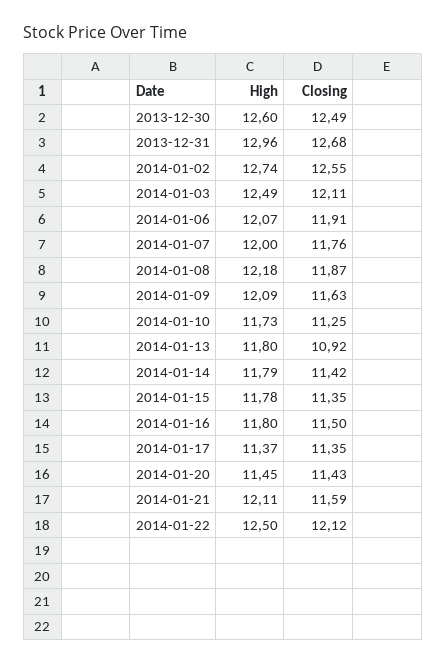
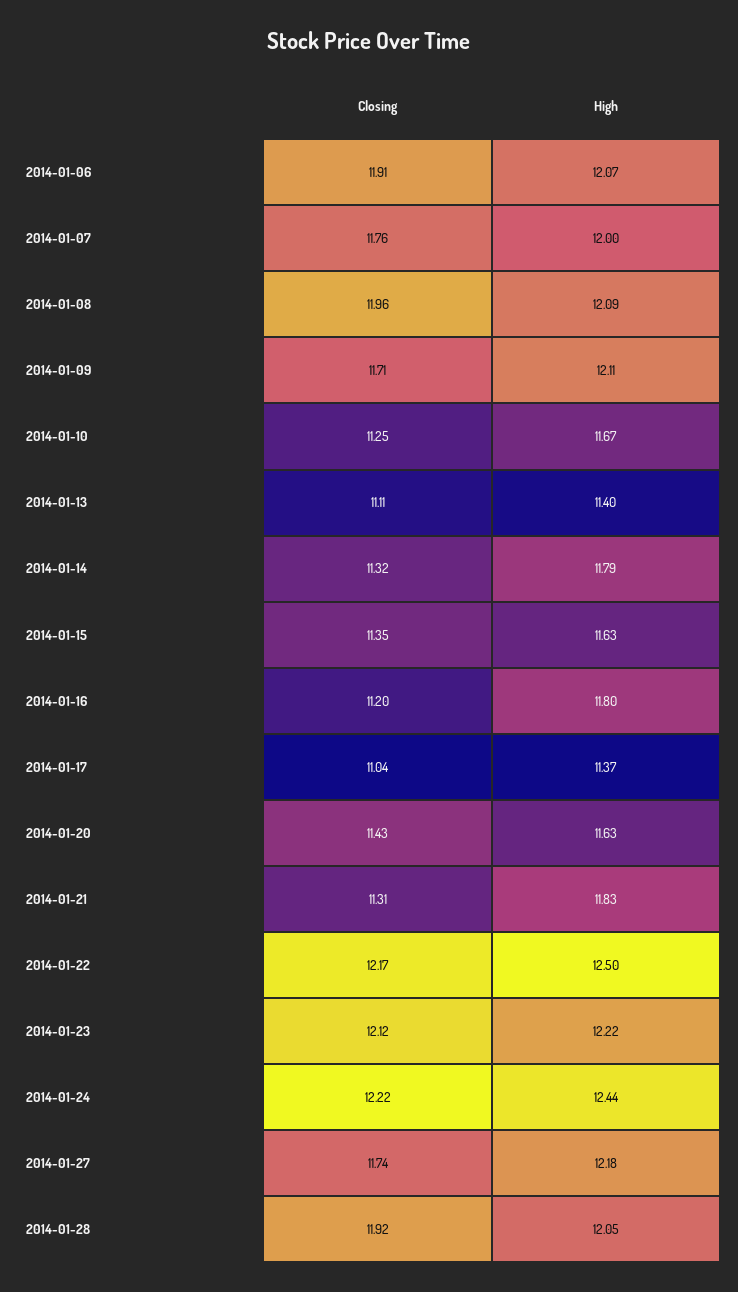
High, 2013-12-30: 12.6 -> none
Closing, 2013-12-30: 12.49 -> none
High, 2013-12-31: 12.96 -> none
Closing, 2013-12-31: 12.68 -> none
High, 2014-01-02: 12.74 -> none
Closing, 2014-01-02: 12.55 -> none
High, 2014-01-03: 12.49 -> none
Closing, 2014-01-03: 12.11 -> none
High, 2014-01-08: 12.18 -> 12.09
Closing, 2014-01-08: 11.87 -> 11.96
High, 2014-01-09: 12.09 -> 12.11
Closing, 2014-01-09: 11.63 -> 11.71
High, 2014-01-10: 11.73 -> 11.67
High, 2014-01-13: 11.8 -> 11.4
Closing, 2014-01-13: 10.92 -> 11.11
Closing, 2014-01-14: 11.42 -> 11.32
High, 2014-01-15: 11.78 -> 11.63
Closing, 2014-01-16: 11.5 -> 11.2
Closing, 2014-01-17: 11.35 -> 11.04
High, 2014-01-20: 11.45 -> 11.63
High, 2014-01-21: 12.11 -> 11.83
Closing, 2014-01-21: 11.59 -> 11.31
Closing, 2014-01-22: 12.12 -> 12.17
Closing, 2014-01-23: none -> 12.12
High, 2014-01-23: none -> 12.22
Closing, 2014-01-24: none -> 12.22
High, 2014-01-24: none -> 12.44
Closing, 2014-01-27: none -> 11.74
High, 2014-01-27: none -> 12.18
Closing, 2014-01-28: none -> 11.92
High, 2014-01-28: none -> 12.05

